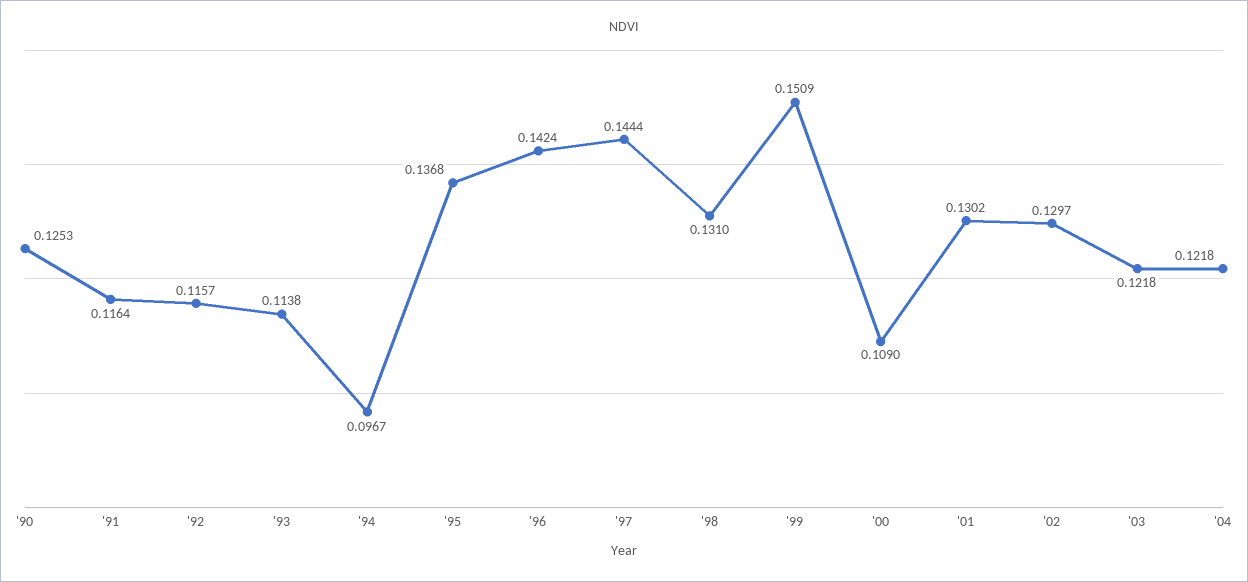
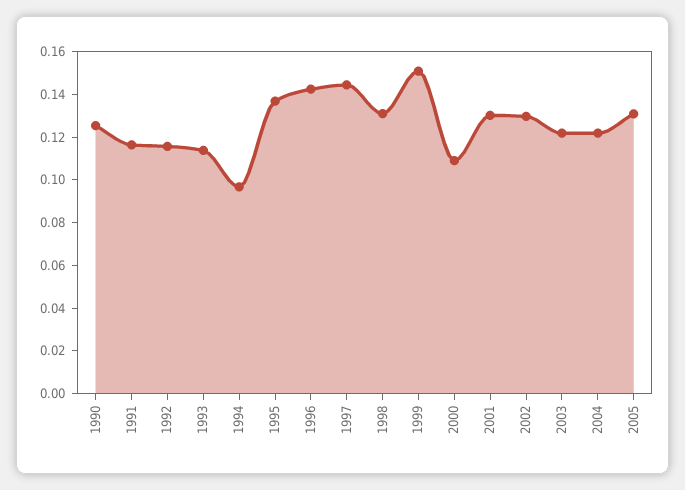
2005: none -> 0.13

